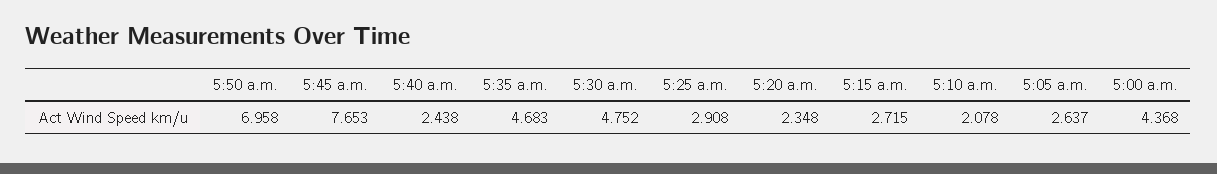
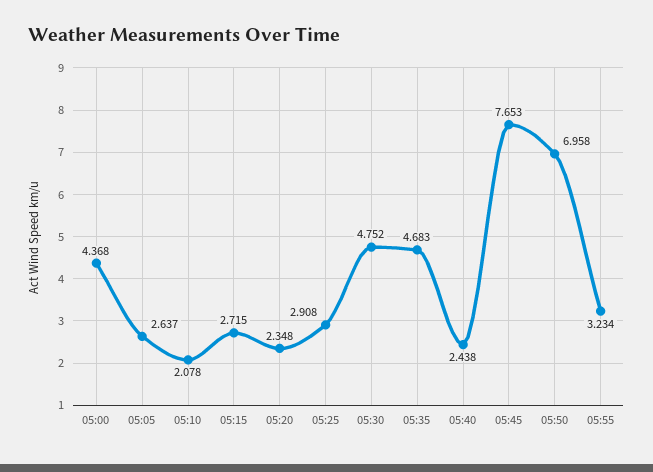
05:55: none -> 3.234

